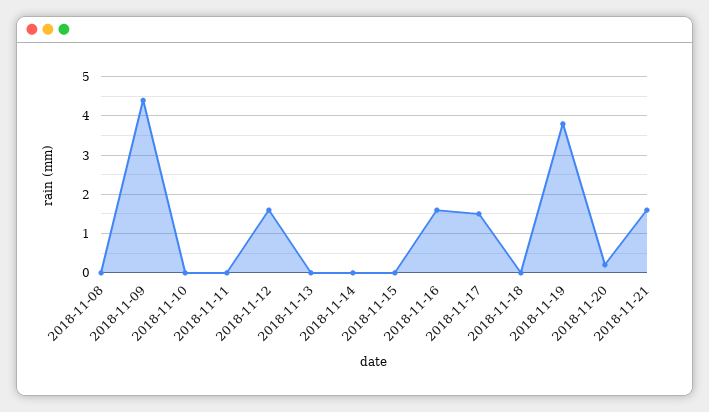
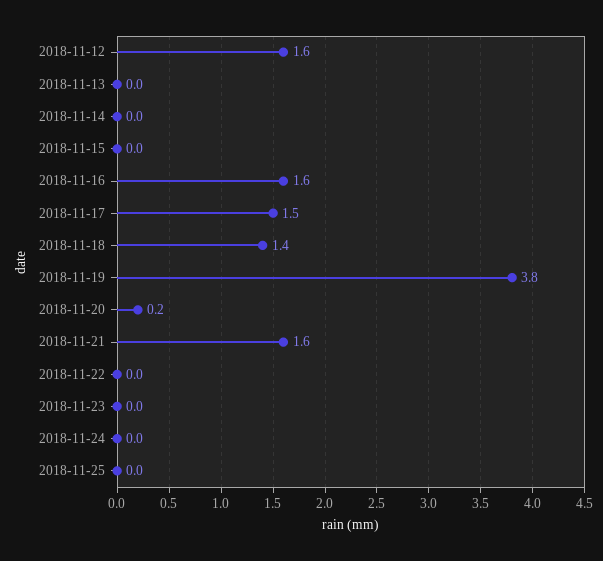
2018-11-08: 0 -> none
2018-11-09: 4.5 -> none
2018-11-10: 0 -> none
2018-11-11: 0 -> none
2018-11-18: 0 -> 1.4
2018-11-22: none -> 0
2018-11-23: none -> 0
2018-11-24: none -> 0
2018-11-25: none -> 0

